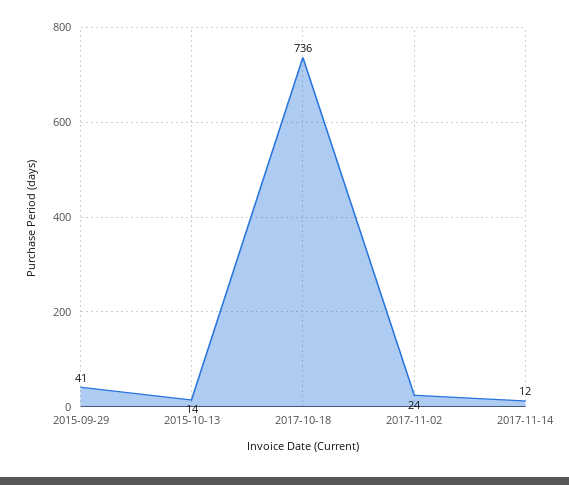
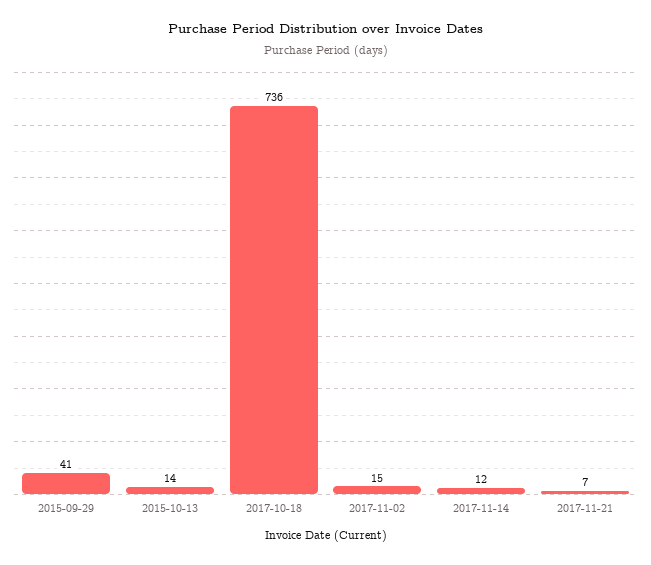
2017-11-02: 24 -> 15
2017-11-21: none -> 7

